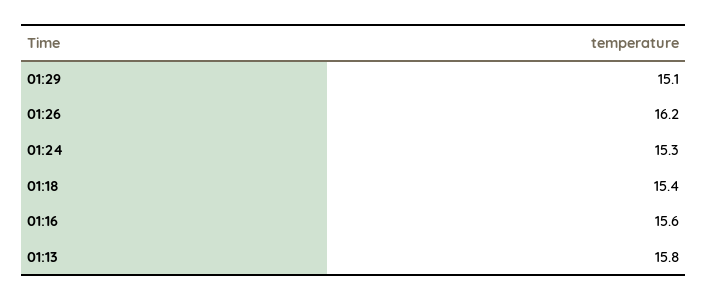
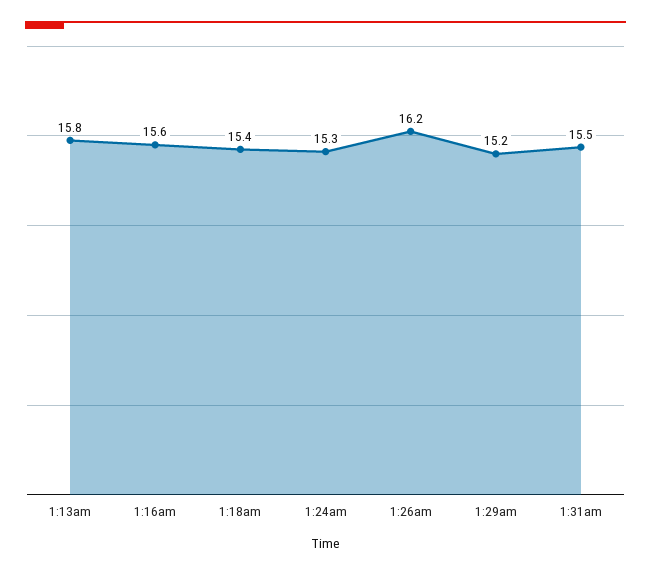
01:29: 15.1 -> 15.2
1:31am: none -> 15.5

